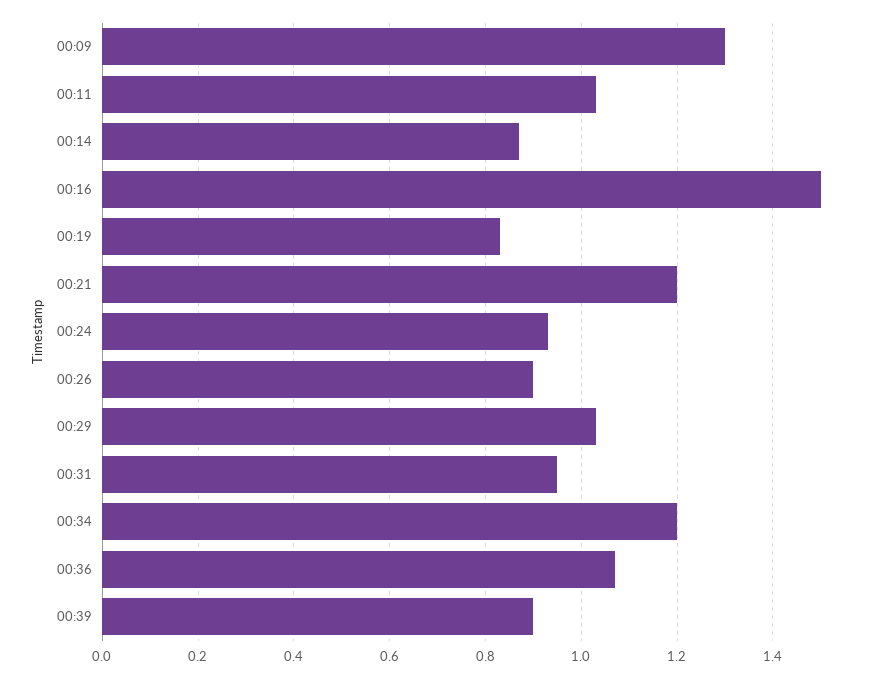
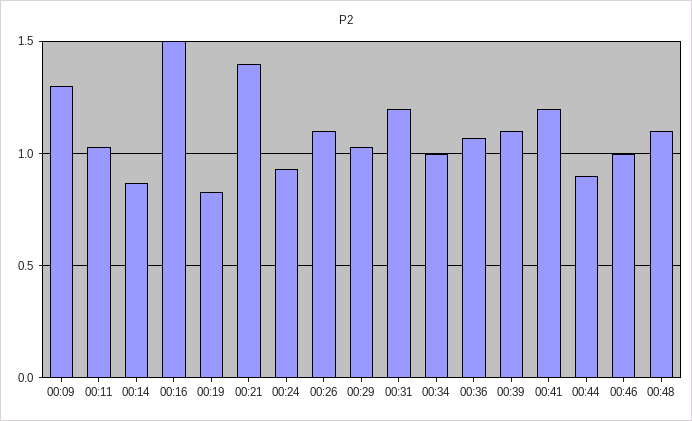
00:21: 1.2 -> 1.4
00:26: 0.9 -> 1.1
00:31: 0.95 -> 1.2
00:34: 1.2 -> 1
00:39: 0.9 -> 1.1
00:41: none -> 1.2
00:44: none -> 0.9
00:46: none -> 1
00:48: none -> 1.1

